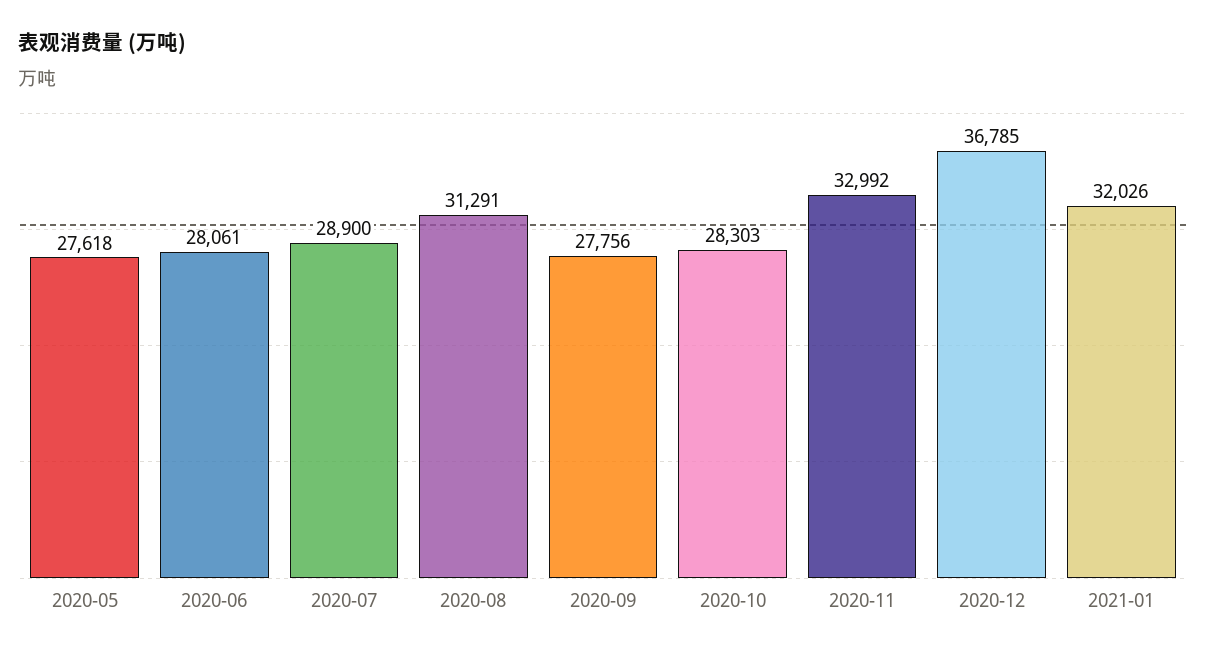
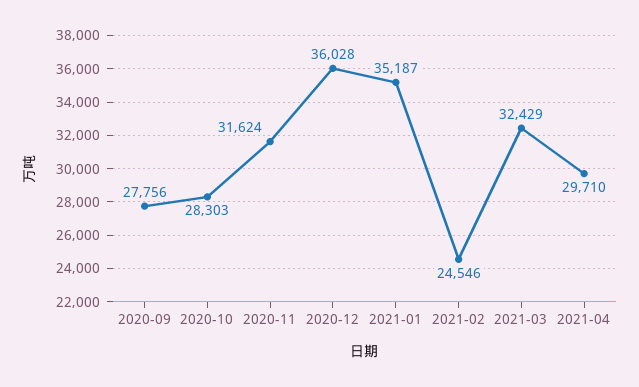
2020-05: 27618 -> none
2020-06: 28061 -> none
2020-07: 28900 -> none
2020-08: 31291 -> none
2020-11: 32992 -> 31624
2020-12: 36785 -> 36028
2021-01: 32026 -> 35187
2021-02: none -> 24546
2021-03: none -> 32429
2021-04: none -> 29710

